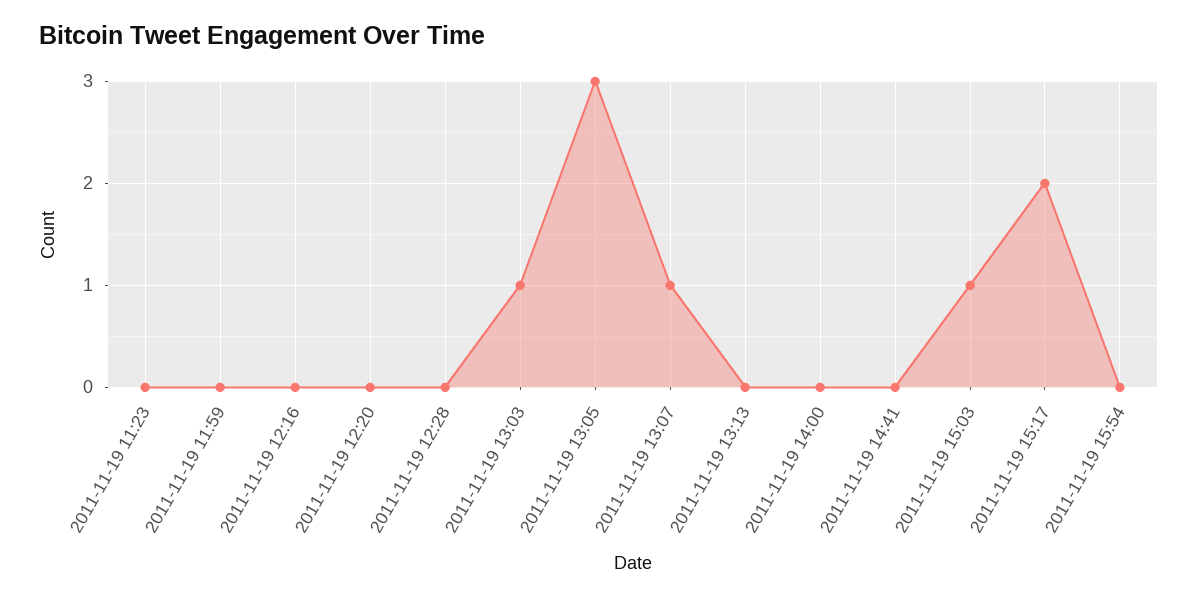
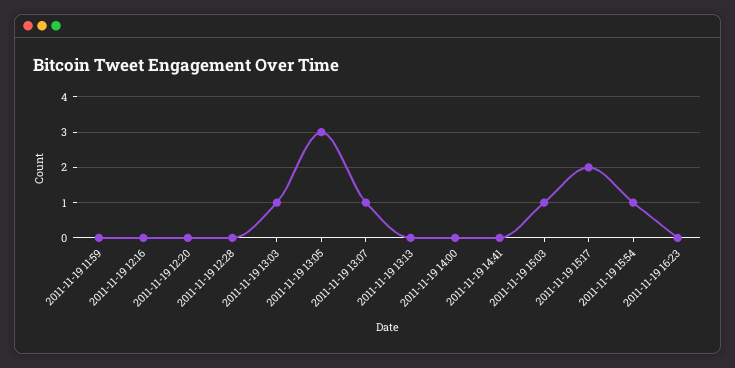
2011-11-19 11:23: 0 -> none
2011-11-19 15:54: 0 -> 1
2011-11-19 16:23: none -> 0

